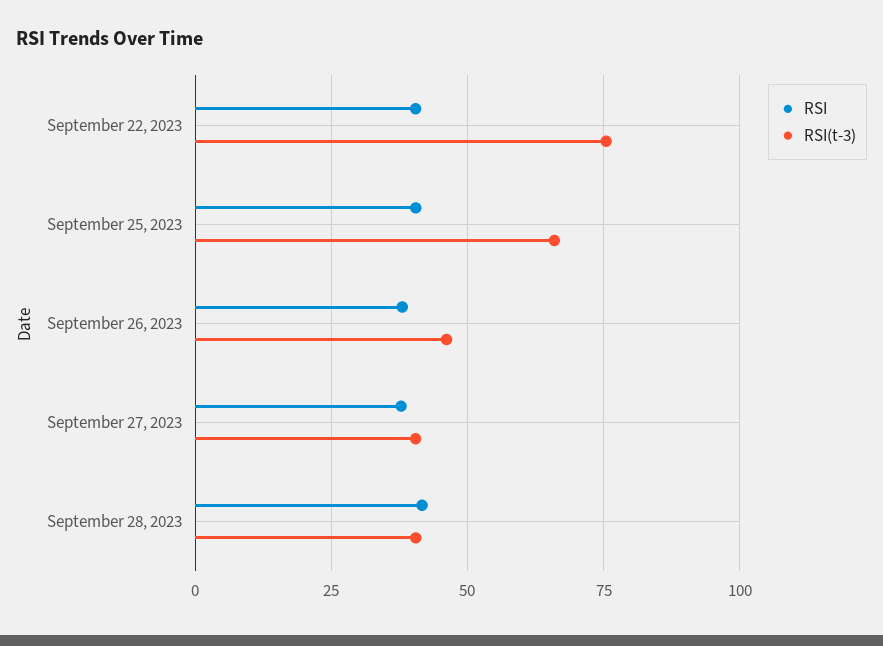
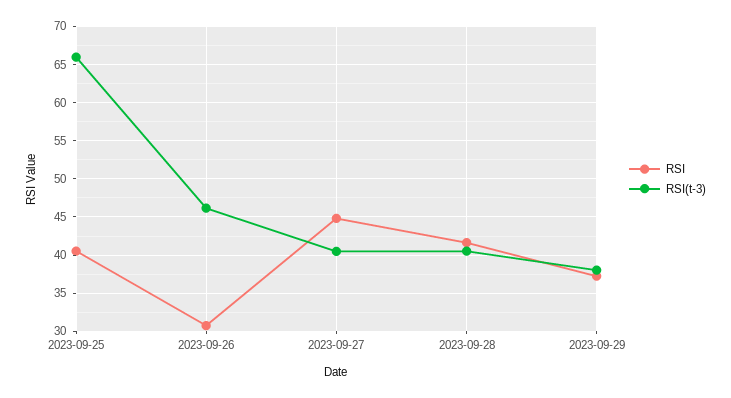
RSI, September 22, 2023: 40 -> none
RSI(t-3), September 22, 2023: 75 -> none
RSI, September 26, 2023: 37.5 -> 31
RSI, September 27, 2023: 37.5 -> 45
RSI, 2023-09-29: none -> 37
RSI(t-3), 2023-09-29: none -> 38

